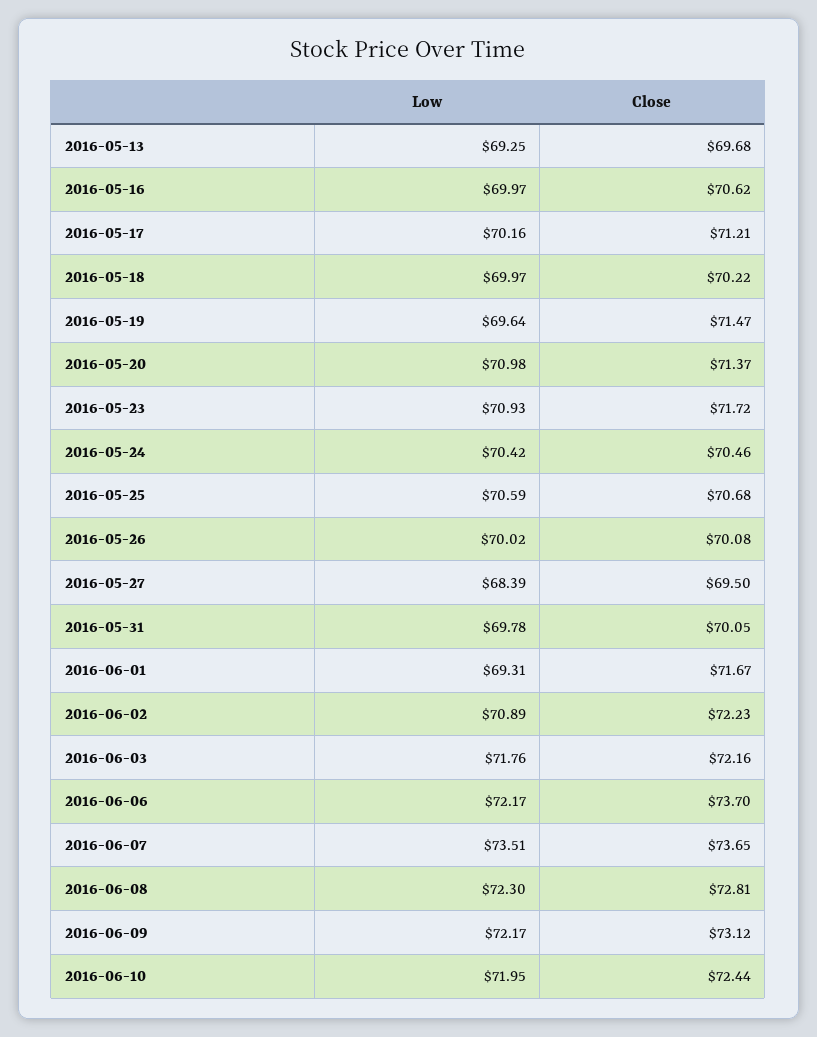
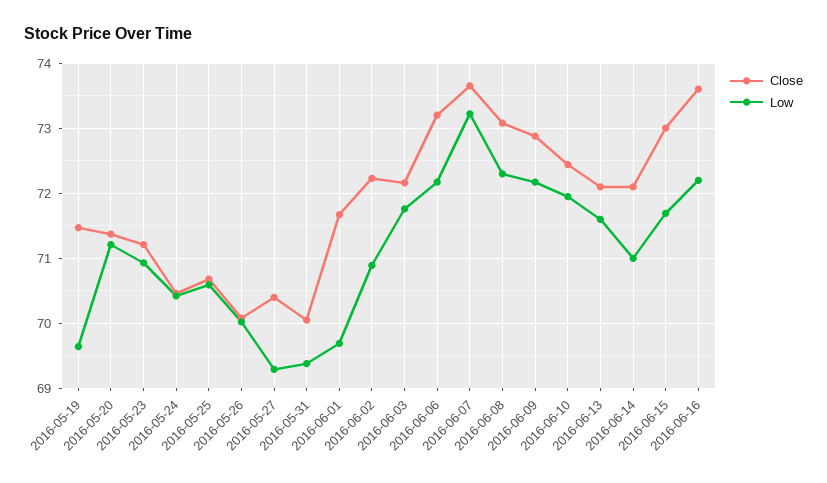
Low, 2016-05-13: 69.25 -> none
Close, 2016-05-13: 69.68 -> none
Low, 2016-05-16: 69.97 -> none
Close, 2016-05-16: 70.62 -> none
Low, 2016-05-17: 70.16 -> none
Close, 2016-05-17: 71.21 -> none
Low, 2016-05-18: 69.97 -> none
Close, 2016-05-18: 70.22 -> none
Low, 2016-05-20: 70.98 -> 71.2
Close, 2016-05-23: 71.72 -> 71.2
Low, 2016-05-27: 68.39 -> 69.3
Close, 2016-05-27: 69.5 -> 70.4
Low, 2016-05-31: 69.78 -> 69.4
Low, 2016-06-01: 69.31 -> 69.7
Close, 2016-06-06: 73.7 -> 73.2
Low, 2016-06-07: 73.51 -> 73.2
Close, 2016-06-08: 72.81 -> 73.1
Close, 2016-06-09: 73.12 -> 72.9
Close, 2016-06-13: none -> 72.1
Low, 2016-06-13: none -> 71.6
Close, 2016-06-14: none -> 72.1
Low, 2016-06-14: none -> 71
Close, 2016-06-15: none -> 73
Low, 2016-06-15: none -> 71.7
Close, 2016-06-16: none -> 73.6
Low, 2016-06-16: none -> 72.2

